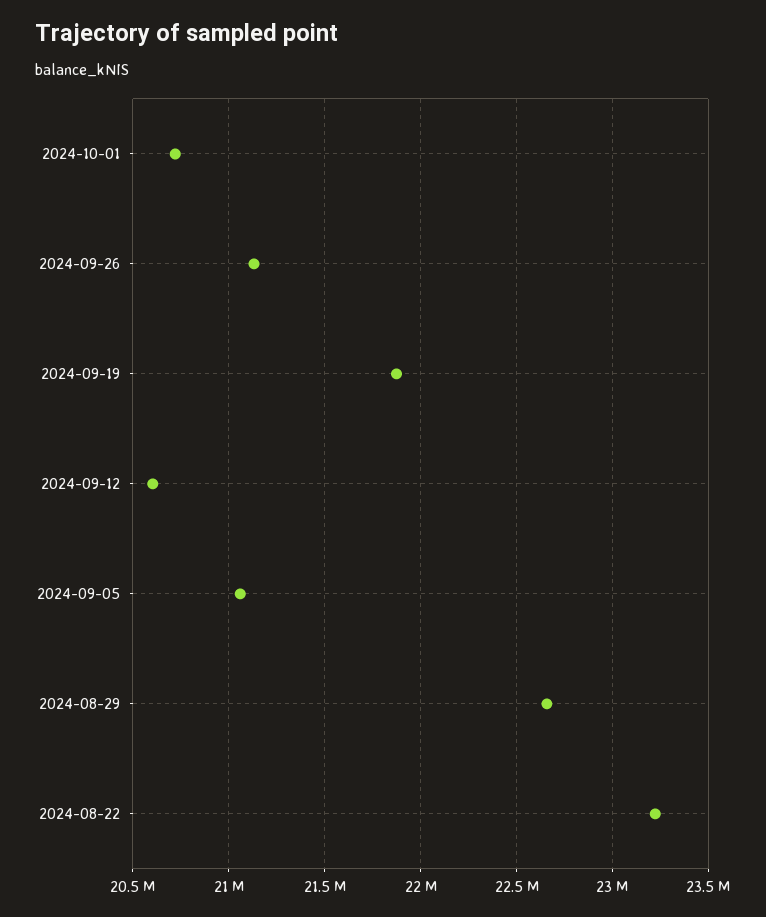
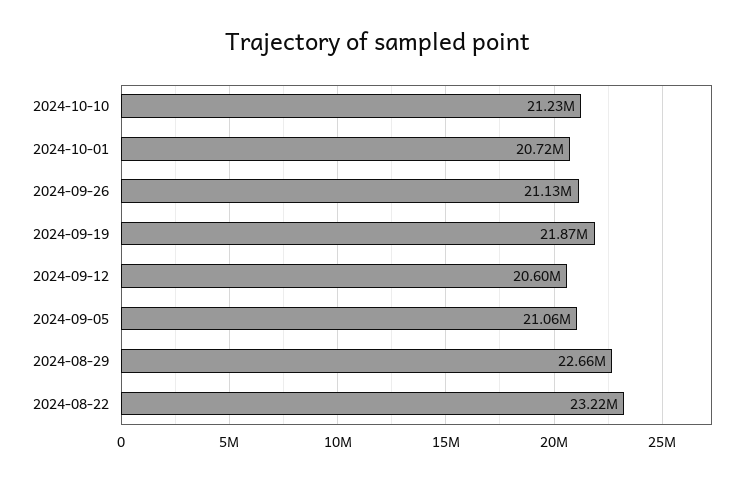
2024-10-10: none -> 21230000

